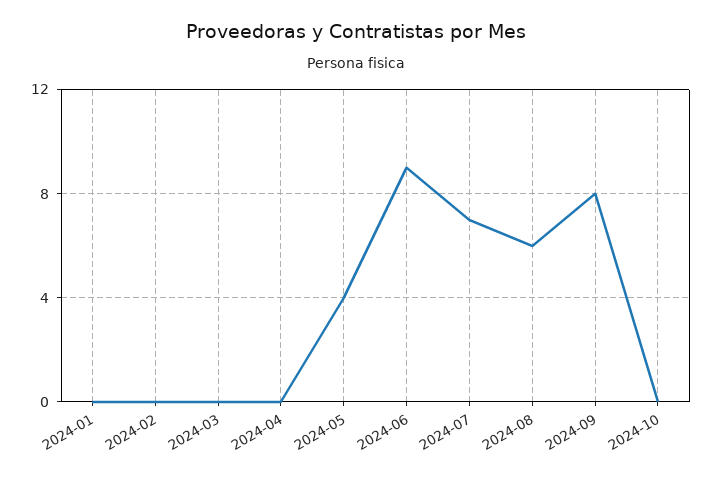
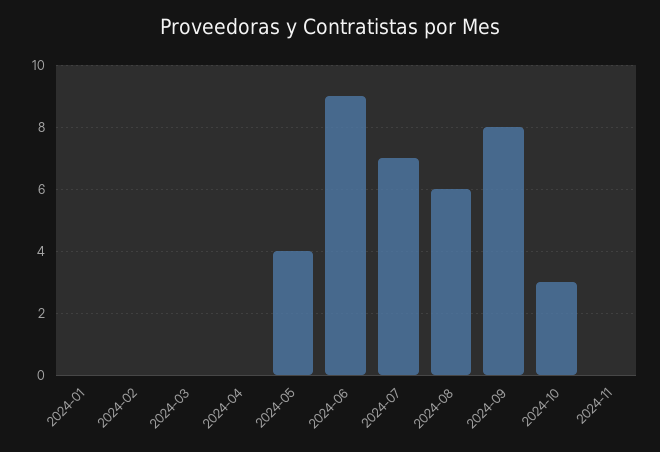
2024-10: 0 -> 3
2024-11: none -> 0

